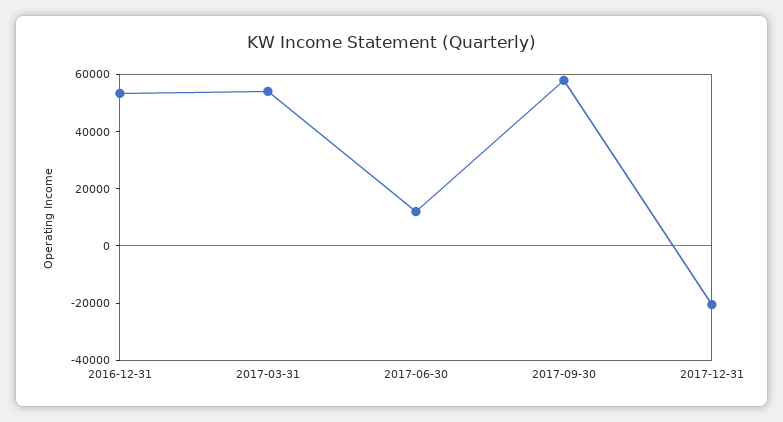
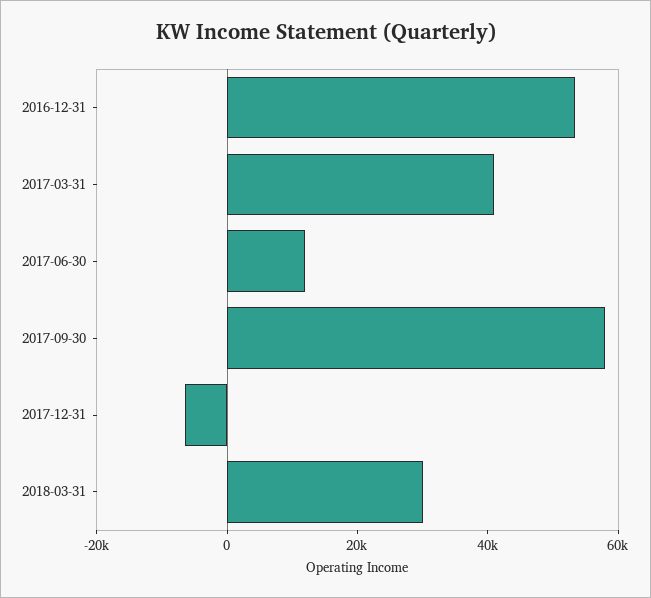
2017-03-31: 55000 -> 40000
2017-12-31: -20000 -> -5000
2018-03-31: none -> 30000

